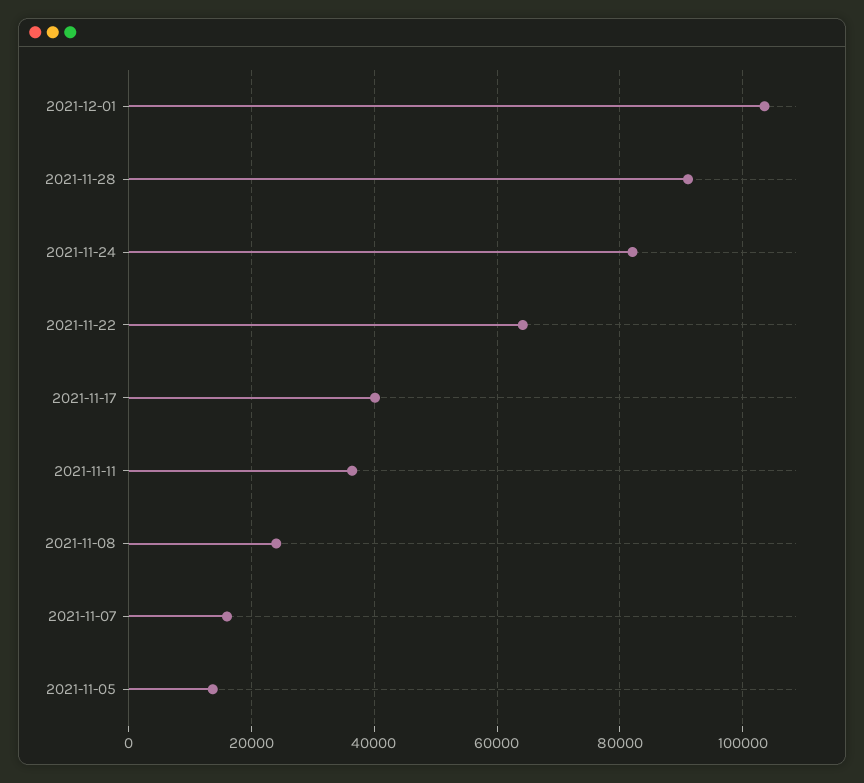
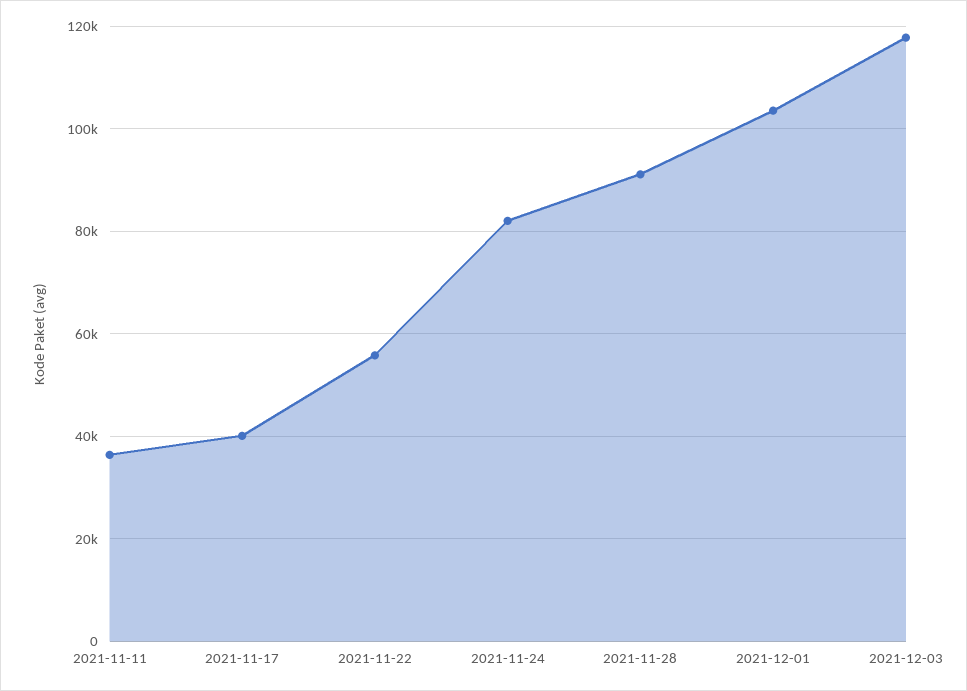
2021-11-22: 64000 -> 56000
2021-11-08: 24000 -> none
2021-11-07: 16000 -> none
2021-11-05: 14000 -> none
2021-12-03: none -> 118000

